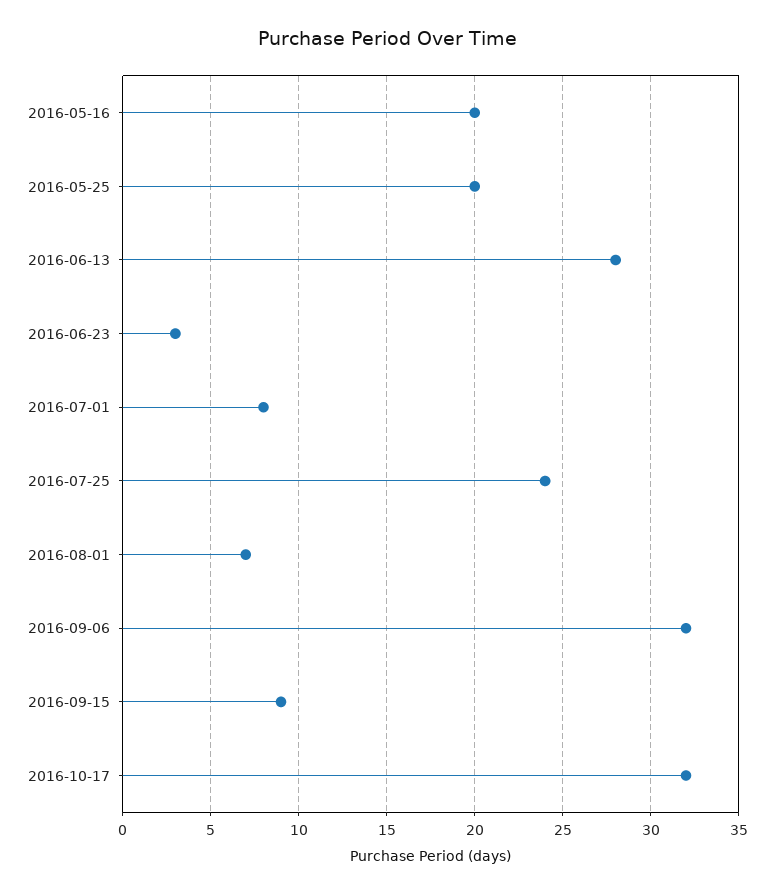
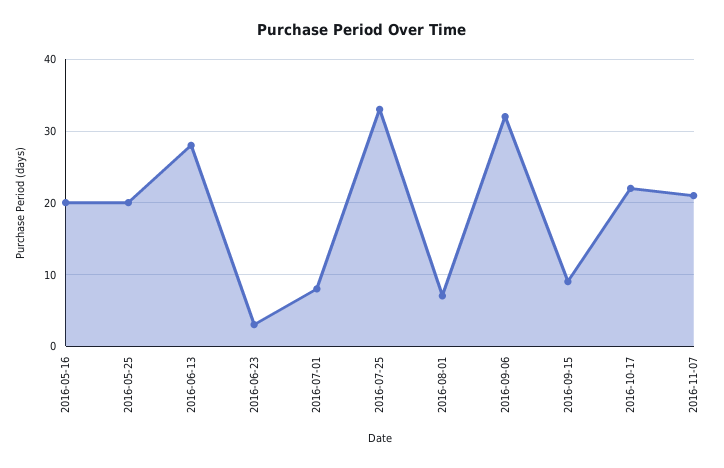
2016-07-25: 24 -> 33
2016-10-17: 32 -> 22
2016-11-07: none -> 21

